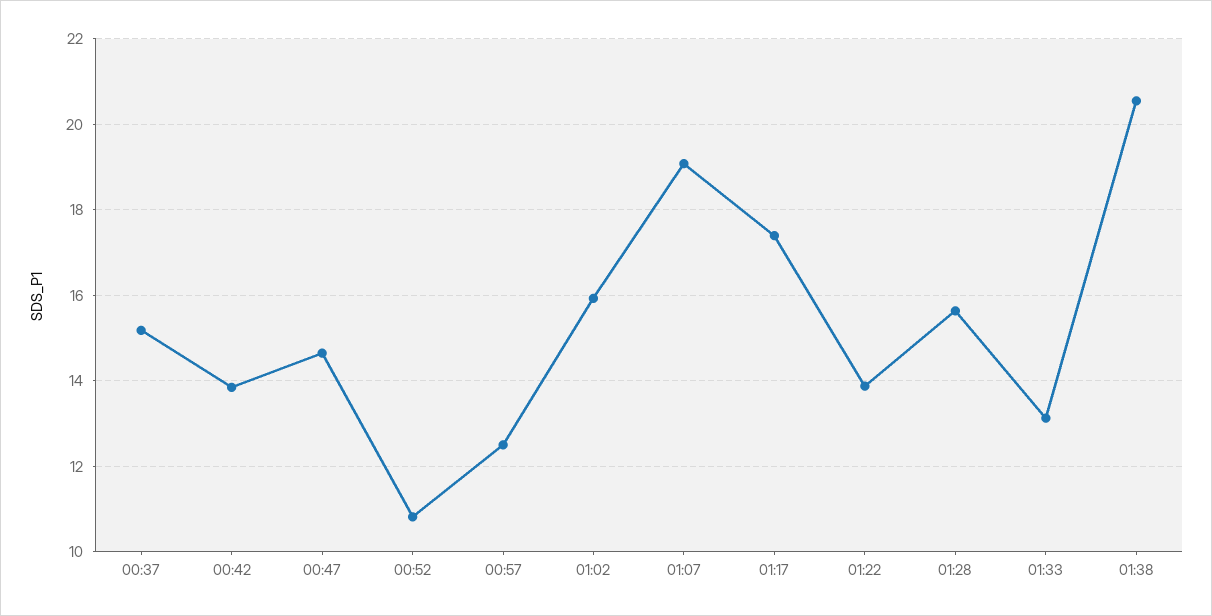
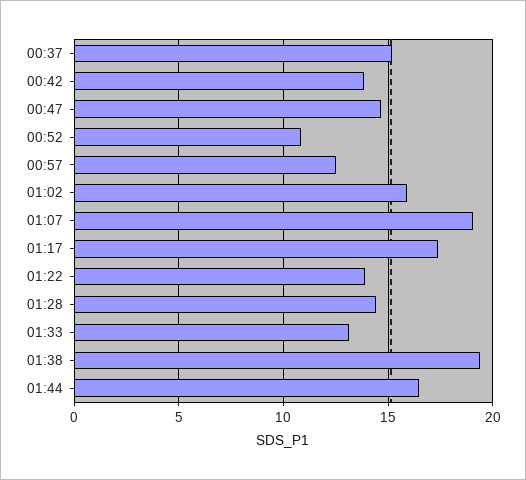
01:28: 15.6 -> 14.5
01:38: 20.6 -> 19.5
01:44: none -> 16.5

